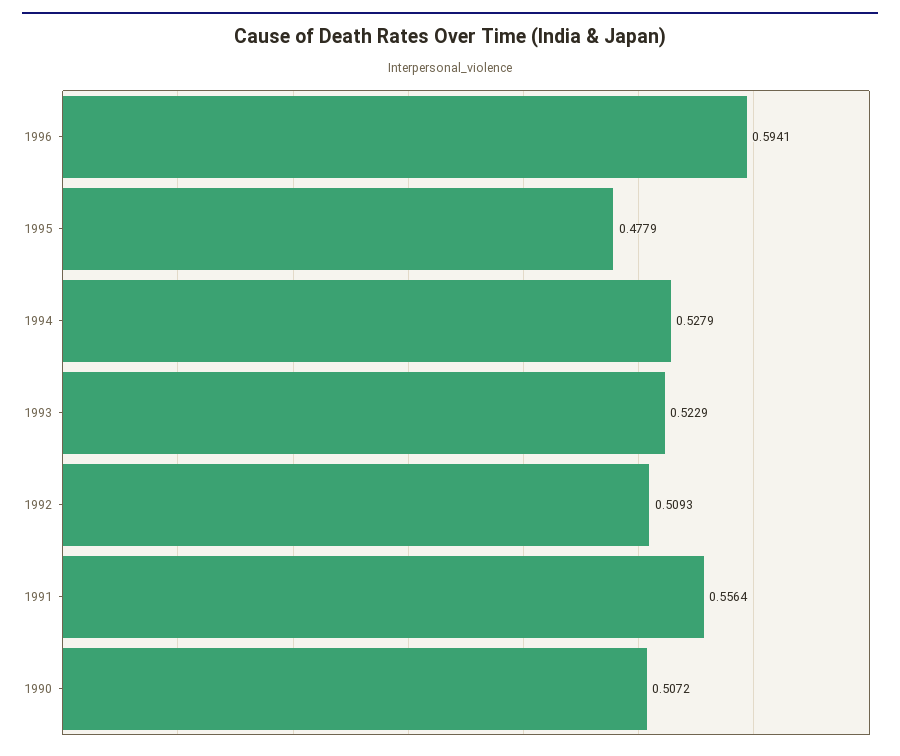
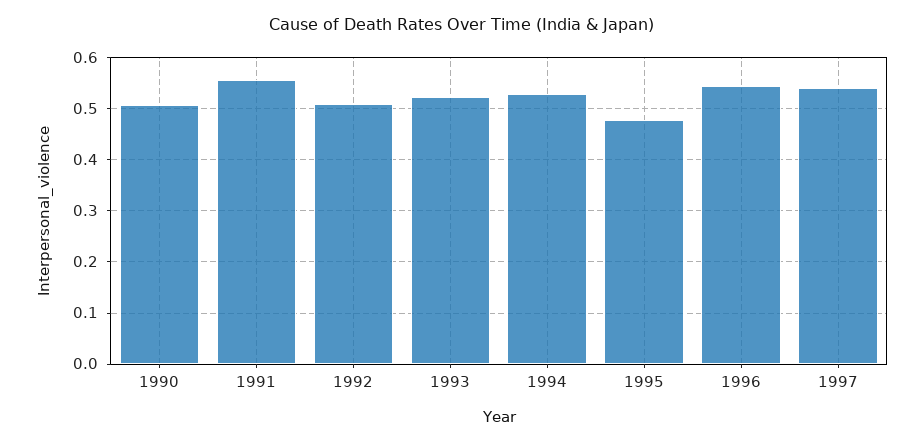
1996: 0.5941 -> 0.54
1997: none -> 0.54

